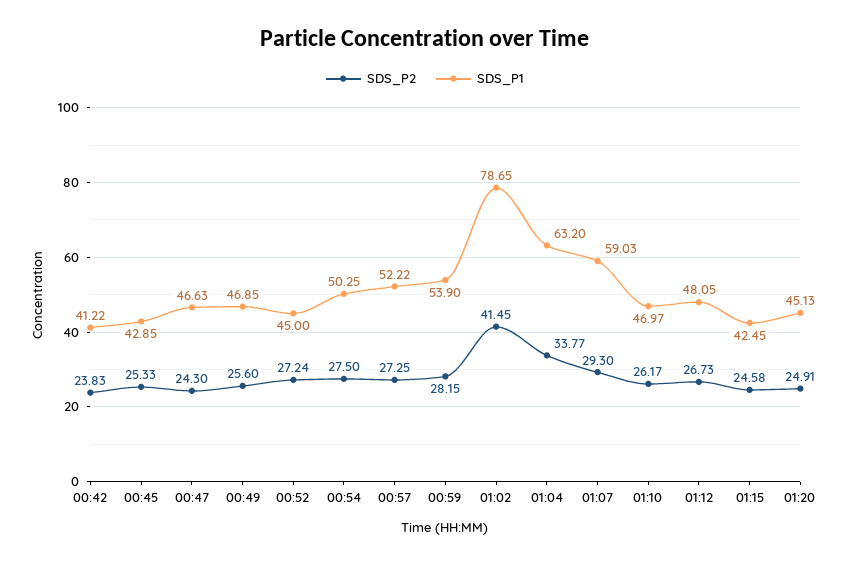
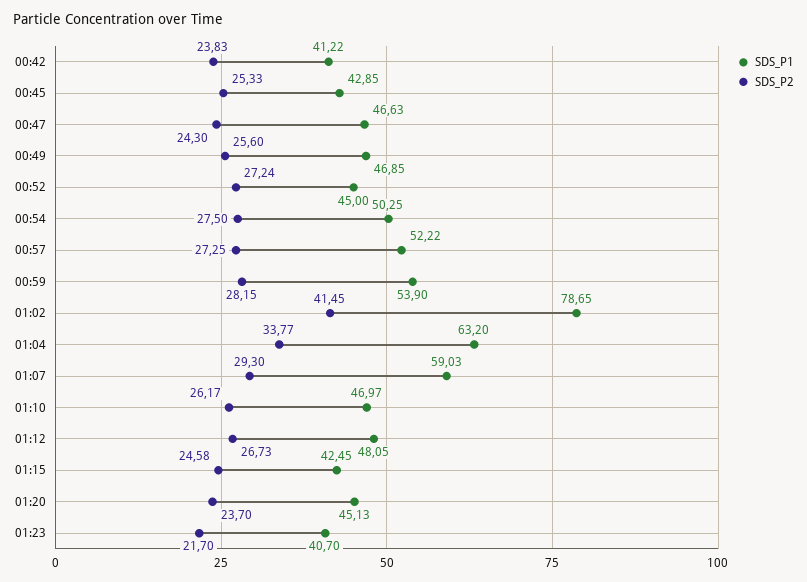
SDS_P2, 01:20: 24.91 -> 23.7
SDS_P1, 01:23: none -> 40.7
SDS_P2, 01:23: none -> 21.7

